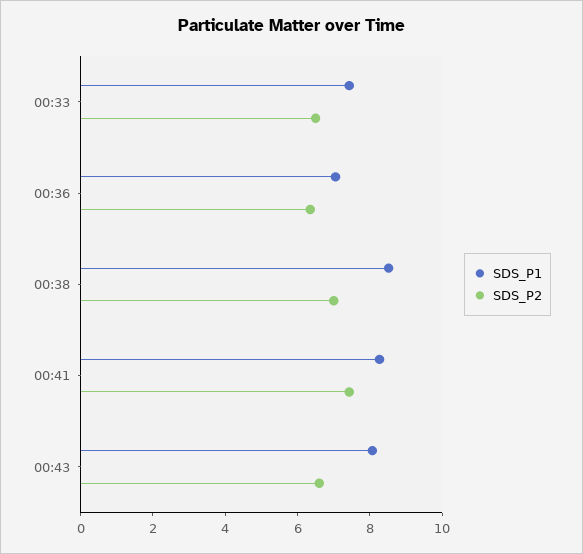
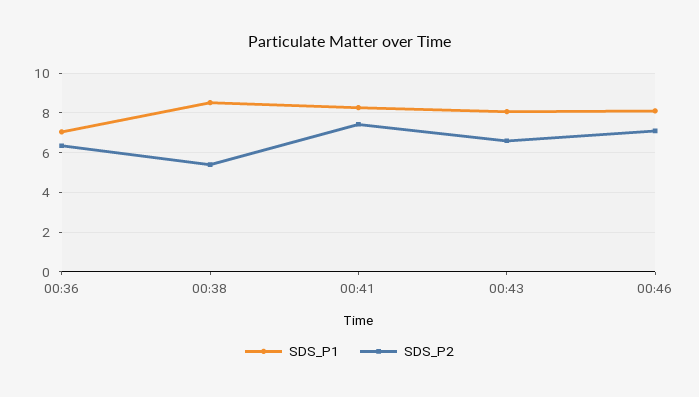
SDS_P1, 00:33: 7.5 -> none
SDS_P2, 00:33: 6.5 -> none
SDS_P2, 00:38: 7 -> 5.5
SDS_P1, 00:46: none -> 8
SDS_P2, 00:46: none -> 7

